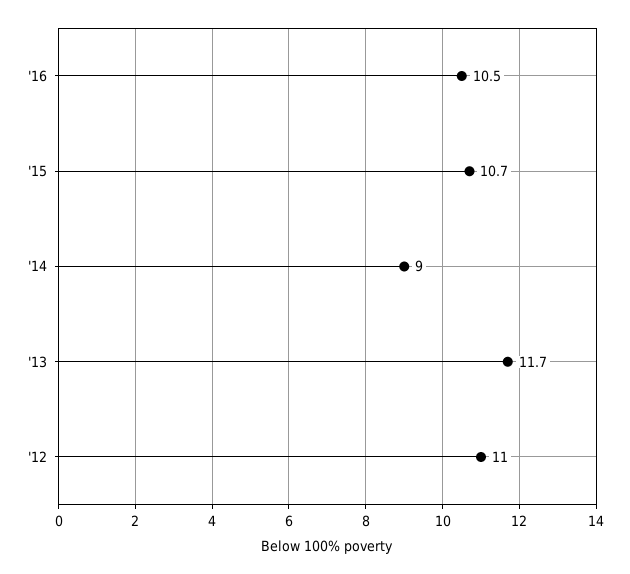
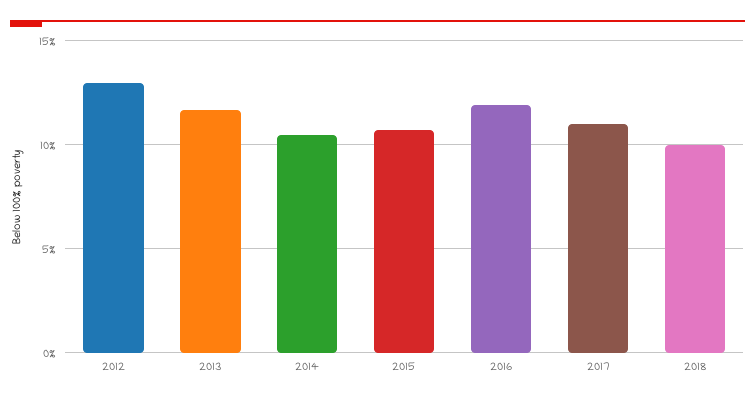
'16: 10.5 -> 12
'14: 9 -> 10.5
'12: 11 -> 13
2017: none -> 11
2018: none -> 10

